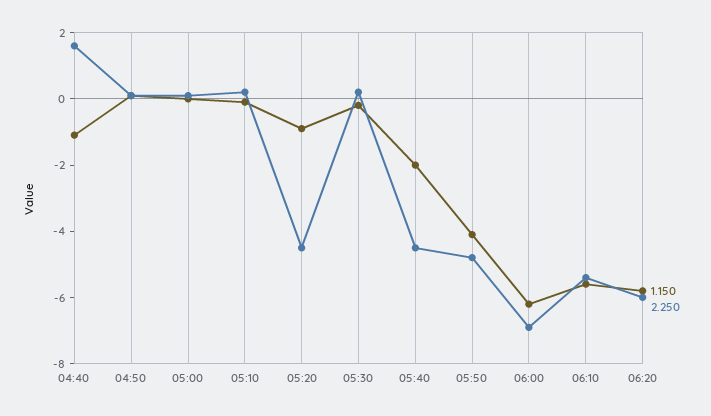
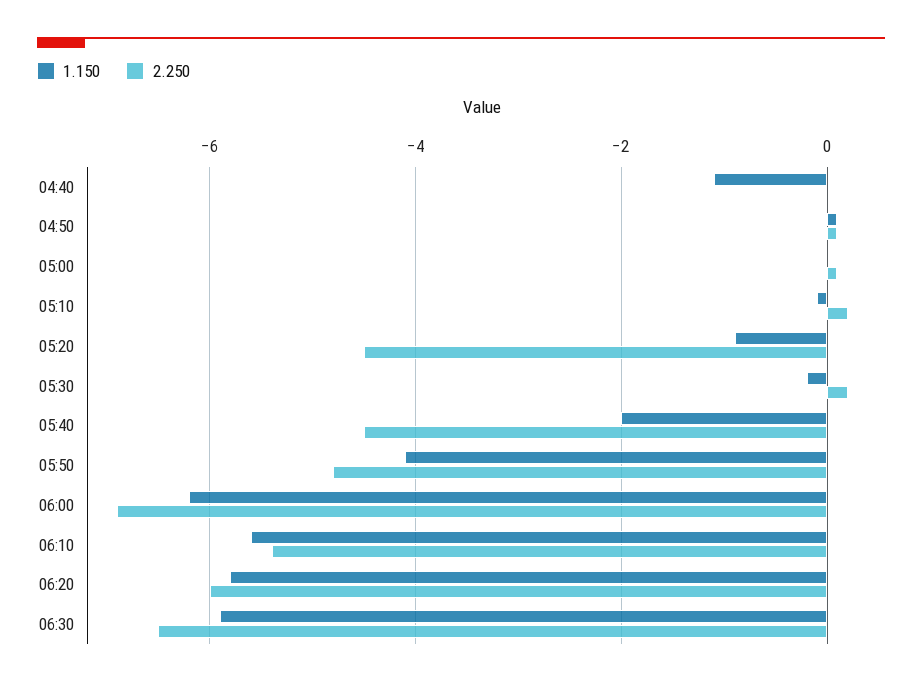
2.250, 04:40: 1.5 -> 0
1.150, 06:30: none -> -6
2.250, 06:30: none -> -6.5

